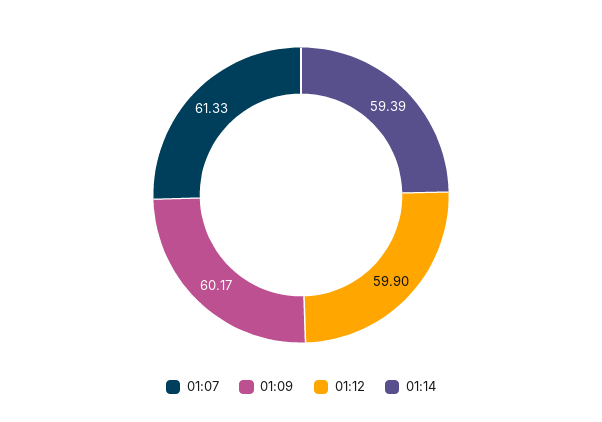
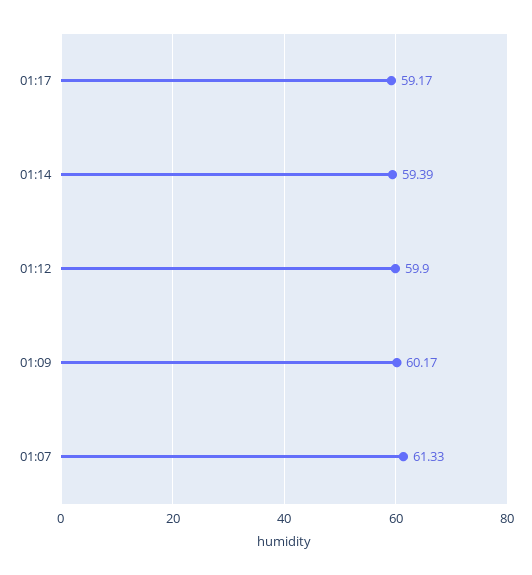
01:17: none -> 59.17

